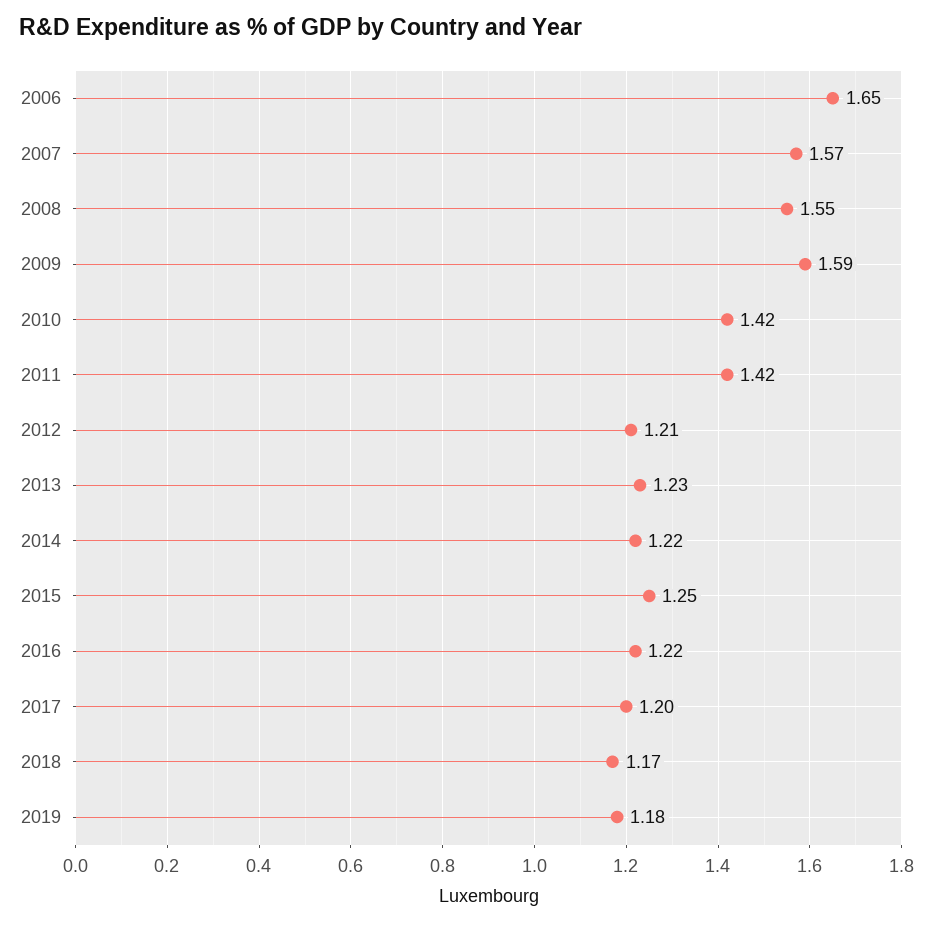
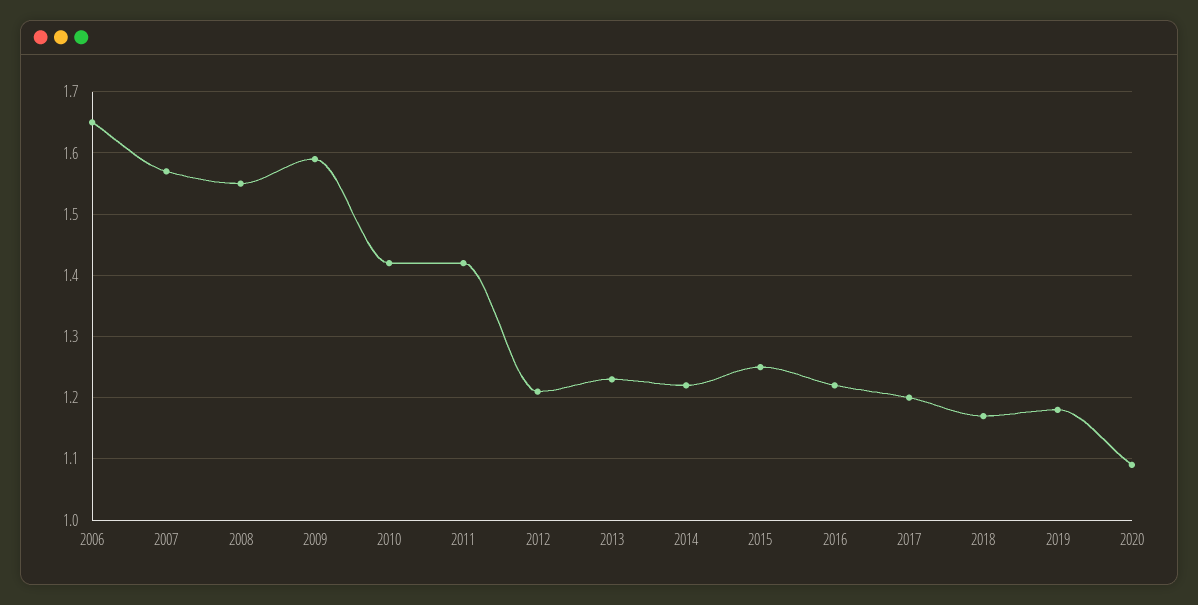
2020: none -> 1.09

